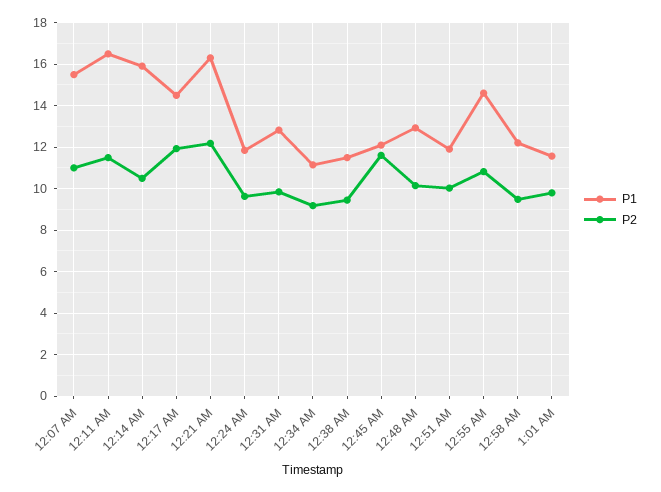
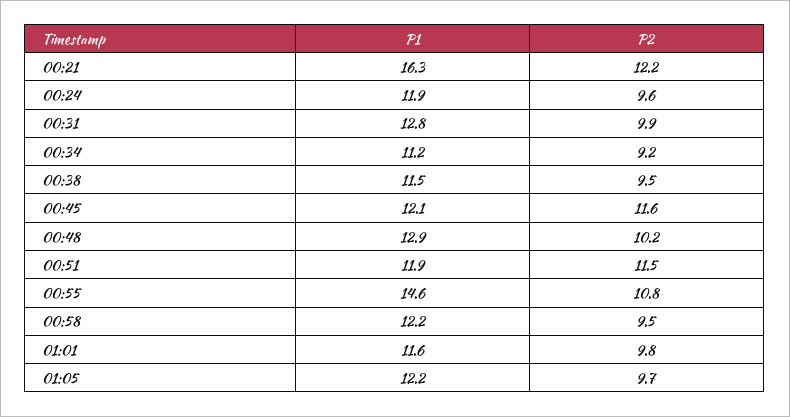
P1, 12:07 AM: 15.5 -> none
P2, 12:07 AM: 11 -> none
P1, 12:11 AM: 16.5 -> none
P2, 12:11 AM: 11.5 -> none
P1, 12:14 AM: 16 -> none
P2, 12:14 AM: 10.5 -> none
P1, 12:17 AM: 14.5 -> none
P2, 12:17 AM: 12 -> none
P2, 12:51 AM: 10 -> 11.5
P1, 01:05: none -> 12.2
P2, 01:05: none -> 9.7

